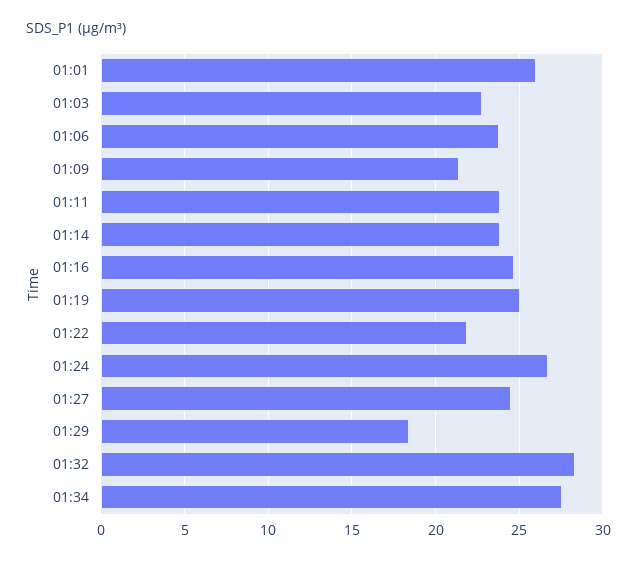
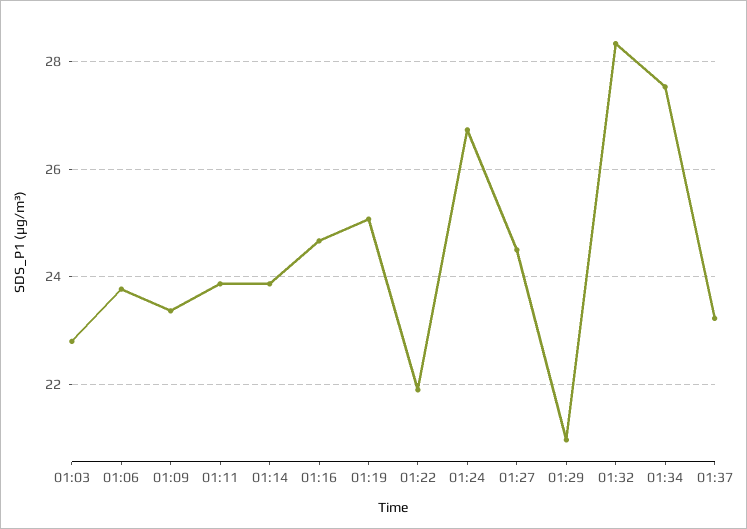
01:01: 26 -> none
01:09: 21.5 -> 23.4
01:29: 18.5 -> 21
01:37: none -> 23.2

